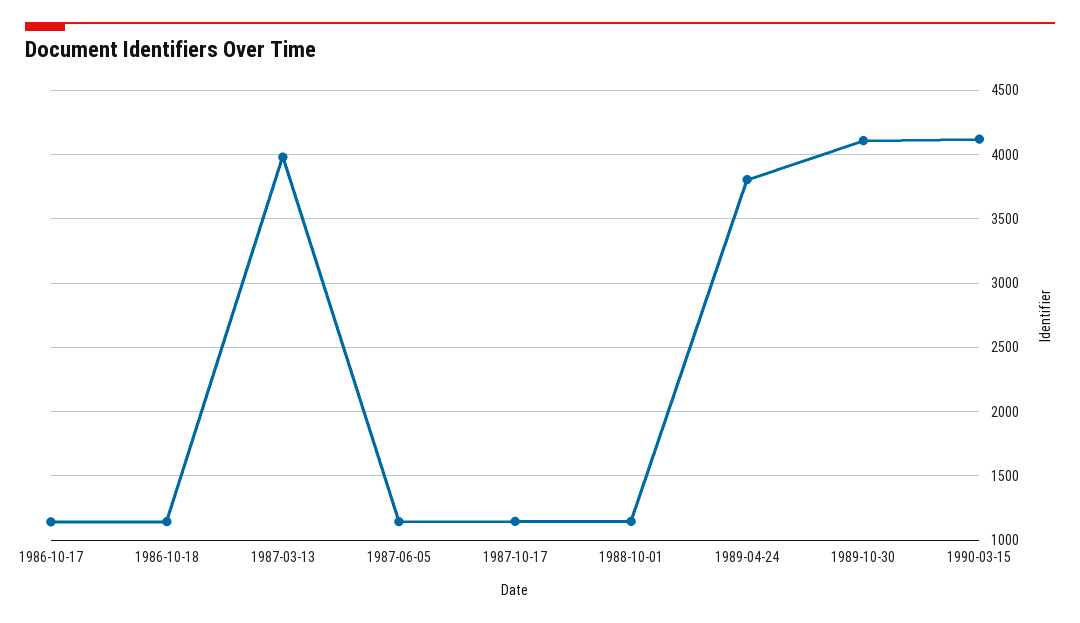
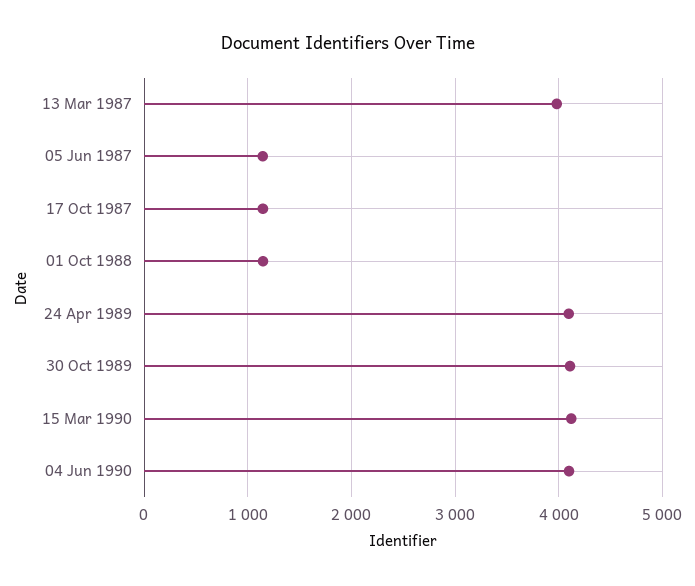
1986-10-17: 1150 -> none
1986-10-18: 1150 -> none
1989-04-24: 3800 -> 4100
04 Jun 1990: none -> 4100

